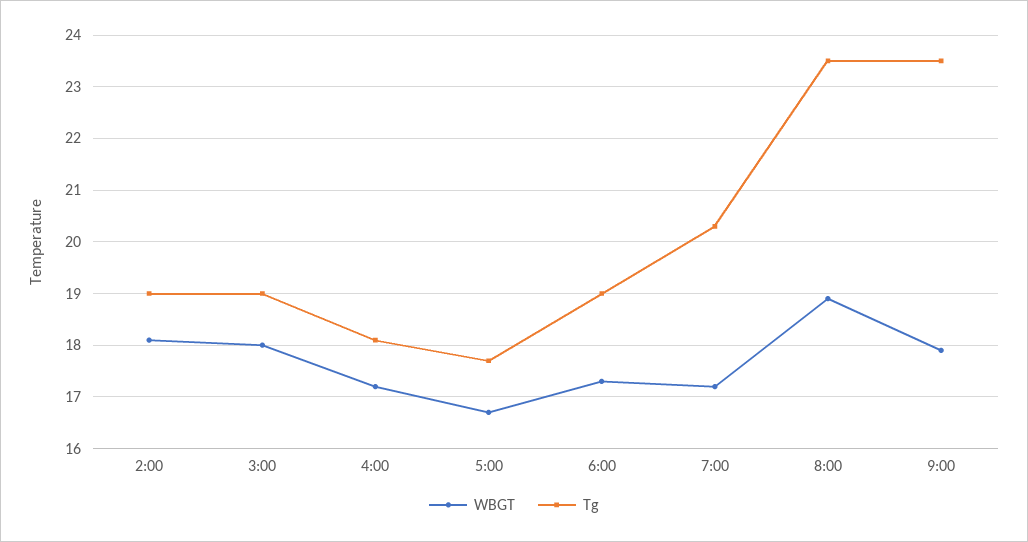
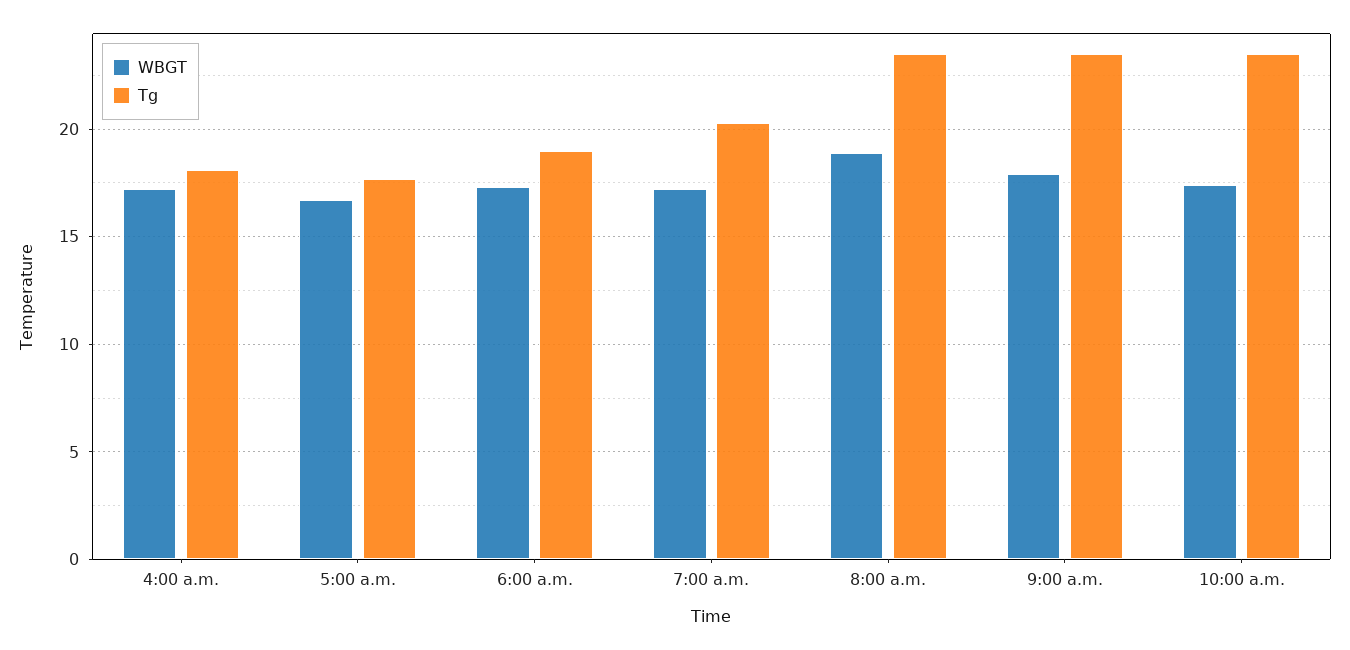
WBGT, 2:00: 18 -> none
Tg, 2:00: 19 -> none
WBGT, 3:00: 18 -> none
Tg, 3:00: 19 -> none
WBGT, 10:00 a.m.: none -> 17.5
Tg, 10:00 a.m.: none -> 23.5

